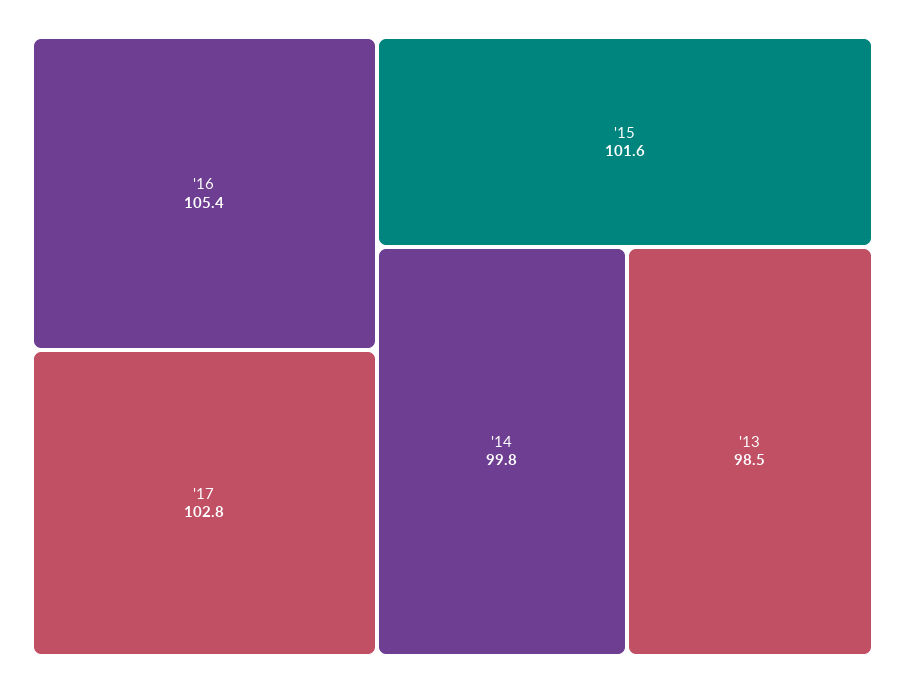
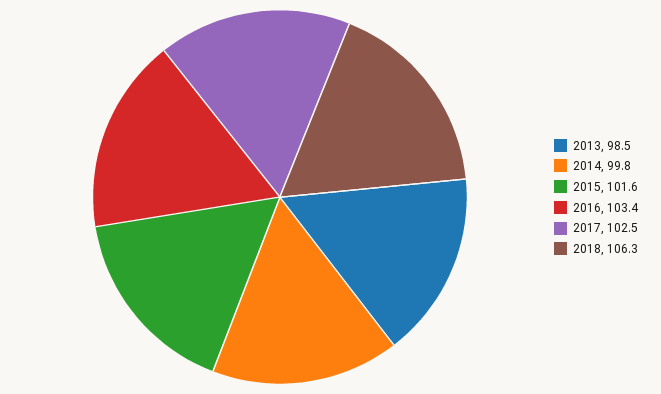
'16: 105.4 -> 103.4
'17: 102.8 -> 102.5
2018: none -> 106.3

